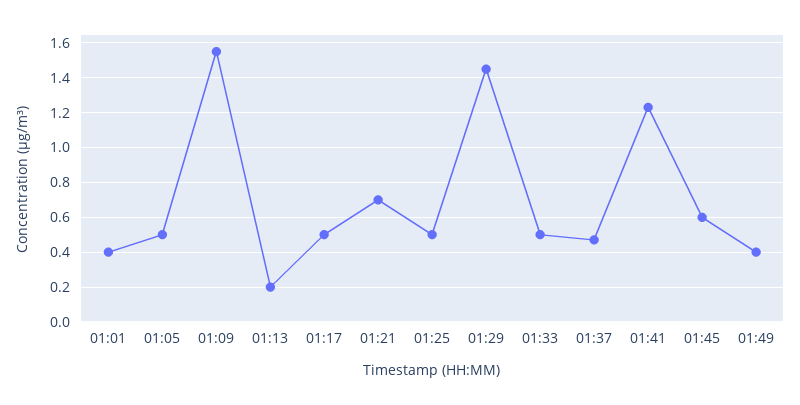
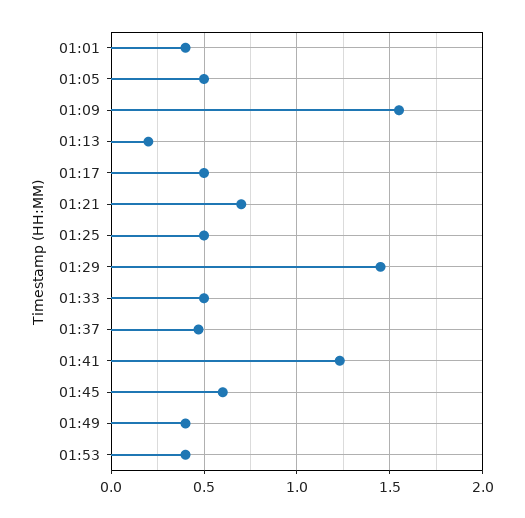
01:53: none -> 0.4

